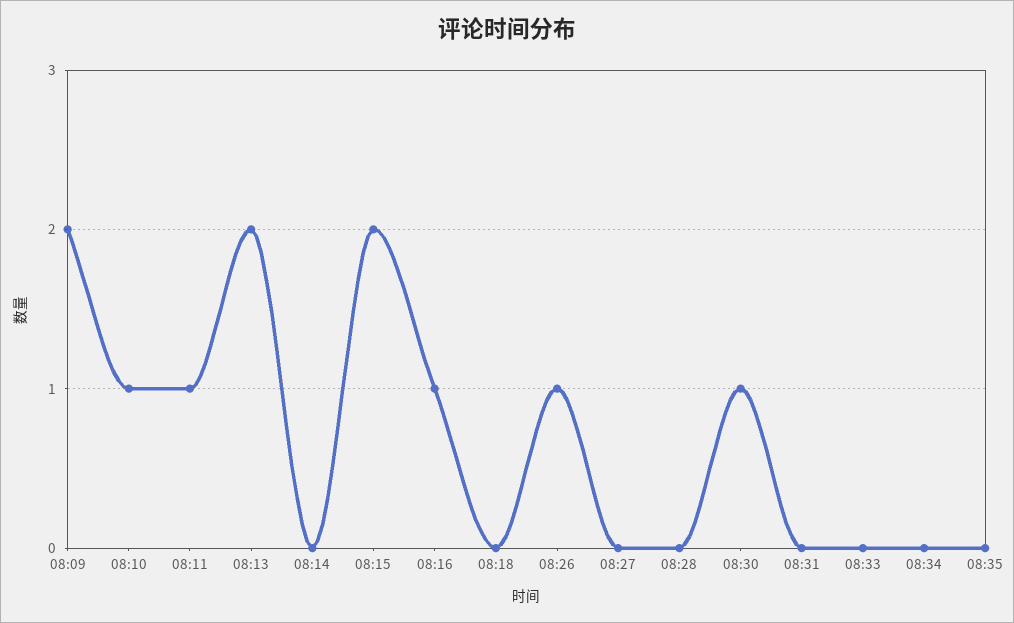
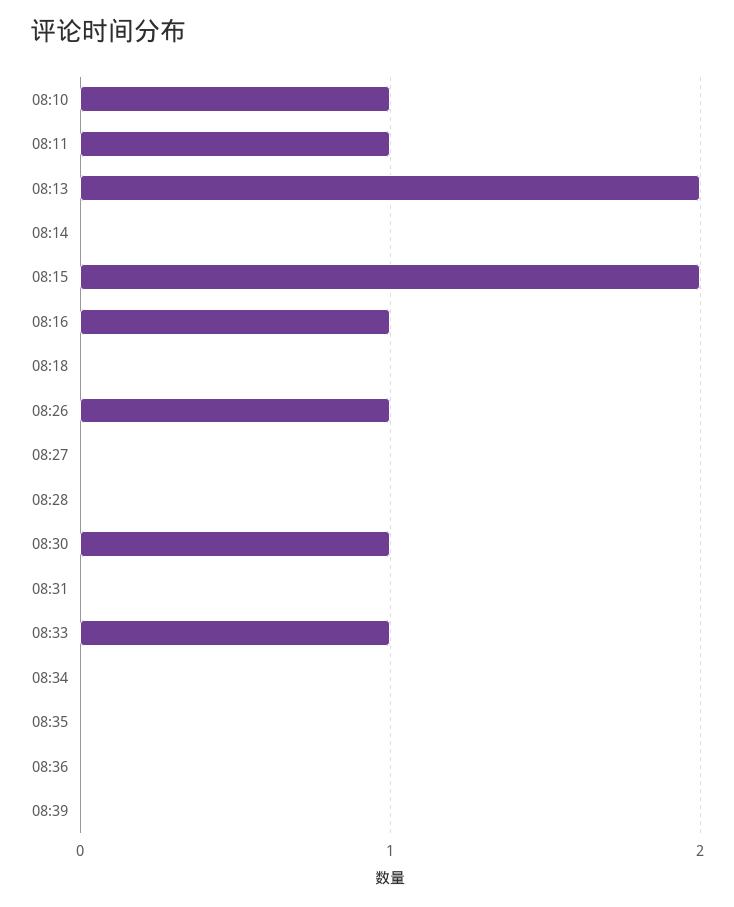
08:09: 2 -> none
08:33: 0 -> 1
08:36: none -> 0
08:39: none -> 0

